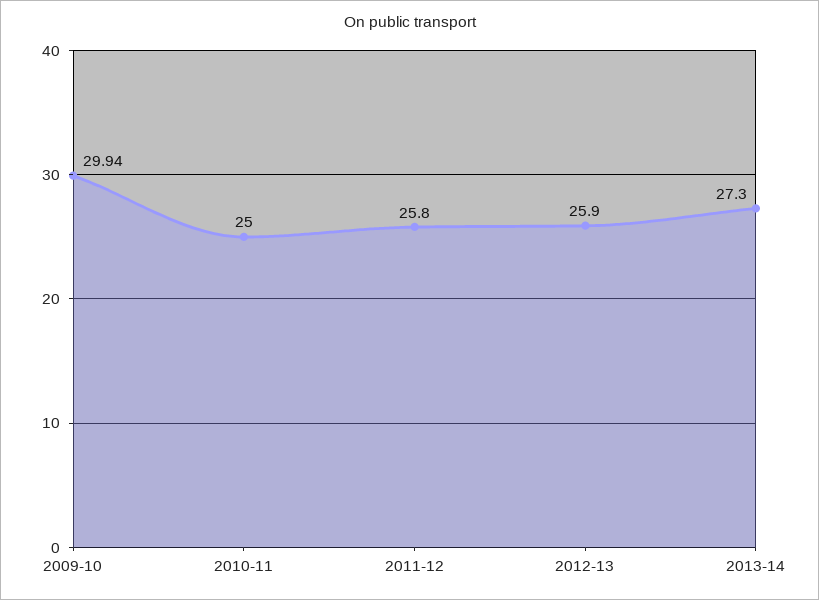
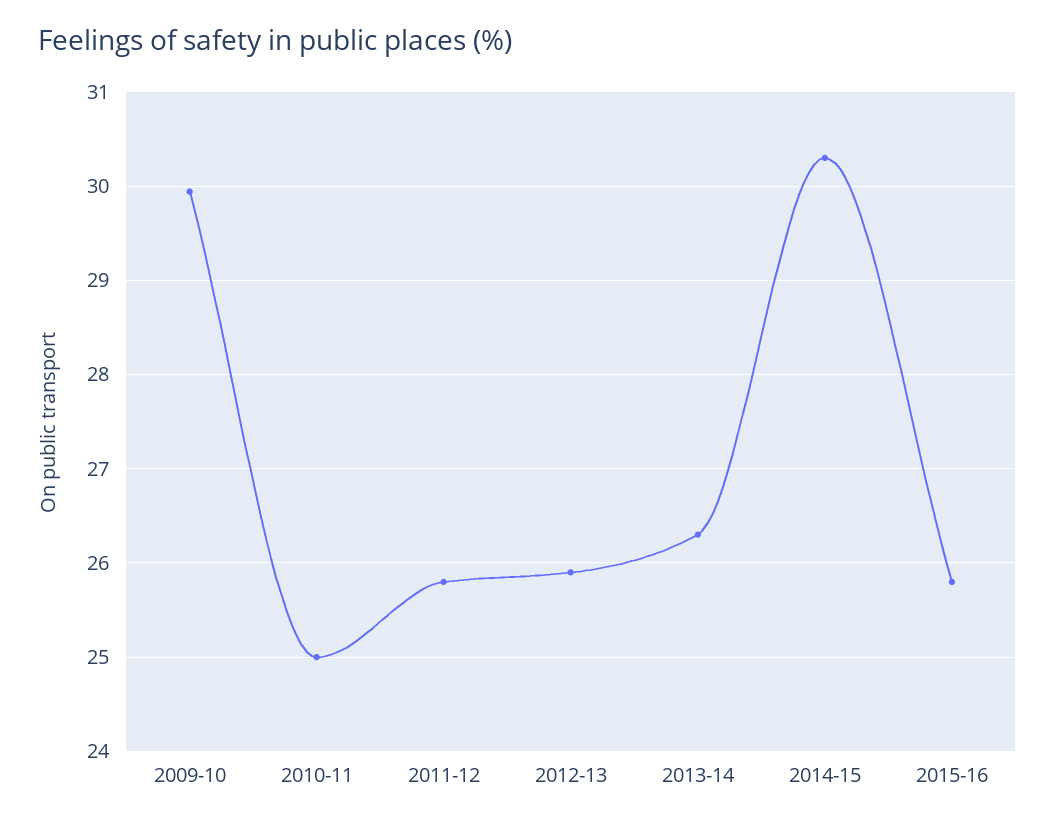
2013-14: 27.3 -> 26.3
2014-15: none -> 30.3
2015-16: none -> 25.8

